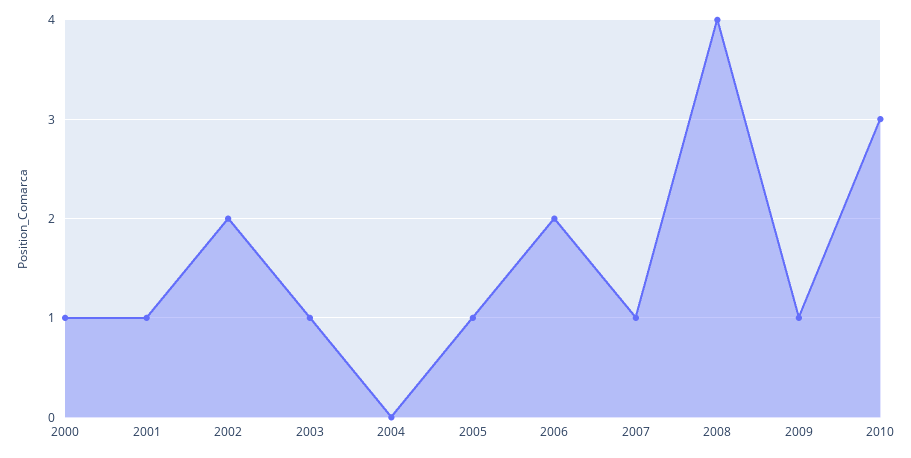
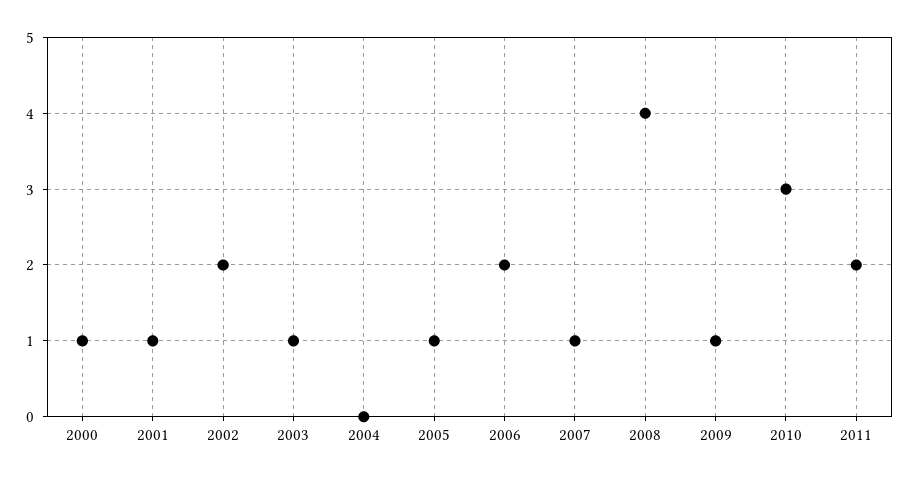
2011: none -> 2

